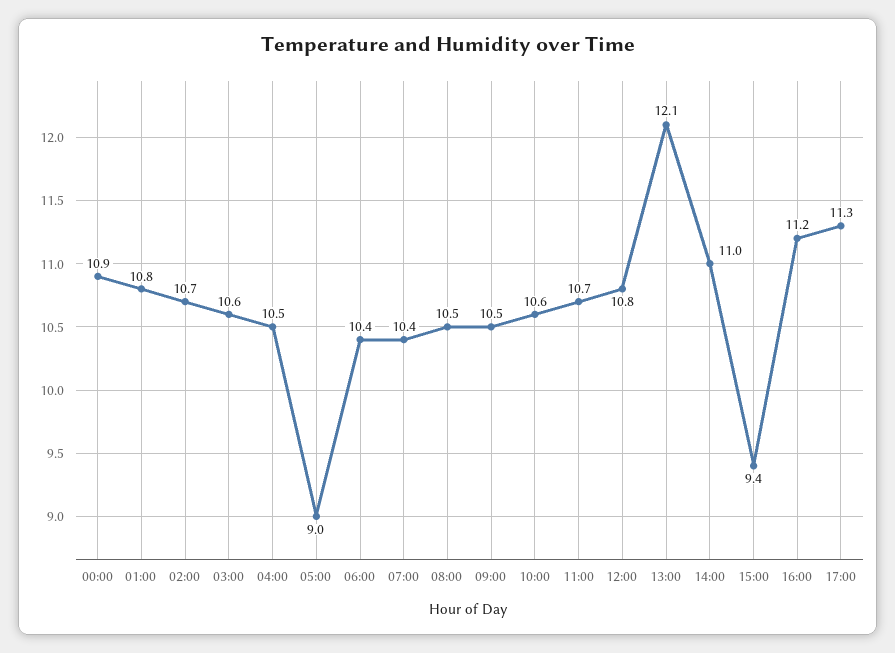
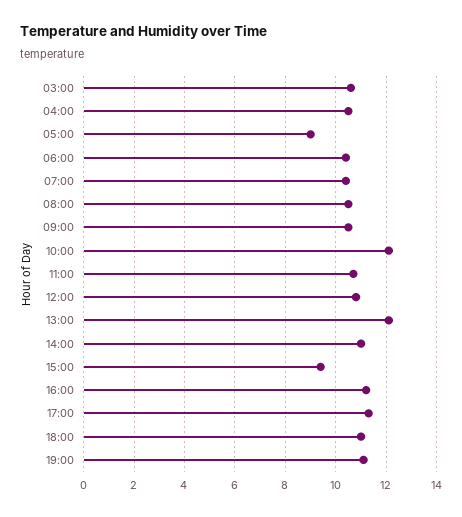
00:00: 10.9 -> none
01:00: 10.8 -> none
02:00: 10.7 -> none
10:00: 10.6 -> 12
18:00: none -> 11
19:00: none -> 11

